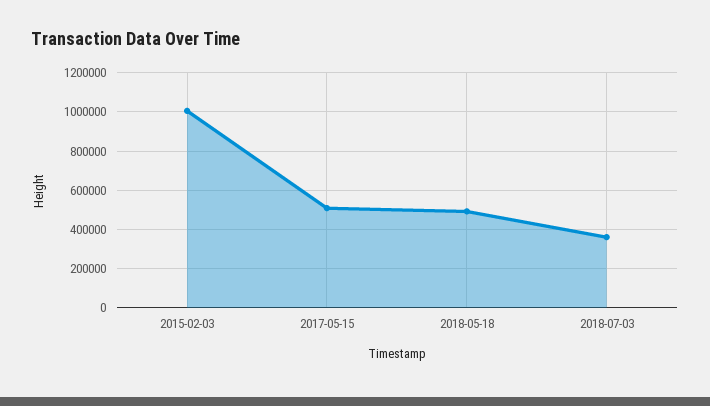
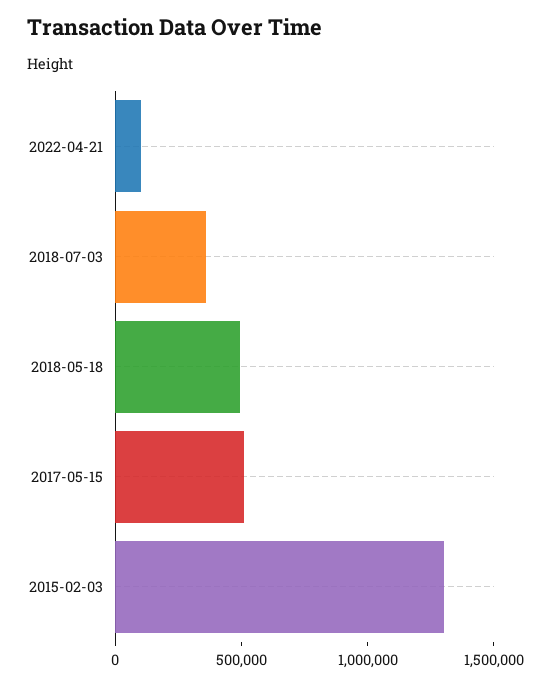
2015-02-03: 1000000 -> 1300000
2022-04-21: none -> 100000

